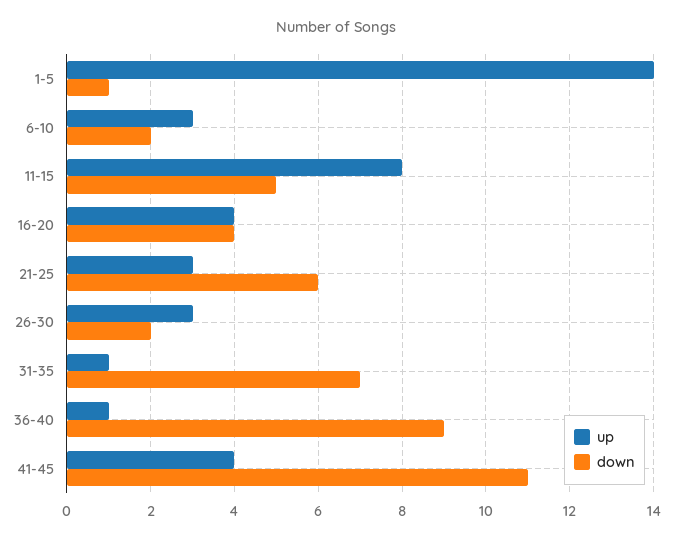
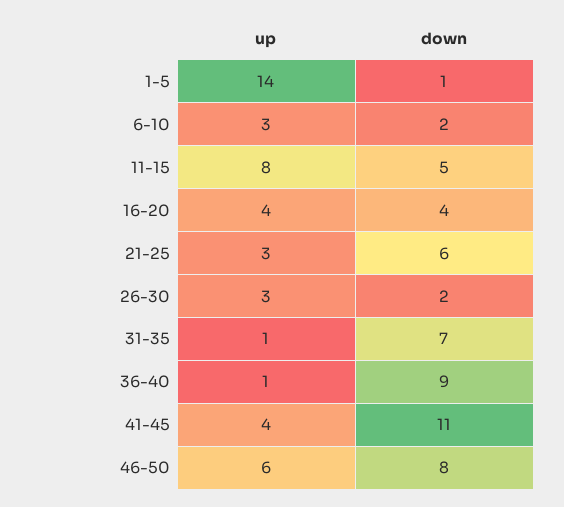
up, 46-50: none -> 6
down, 46-50: none -> 8

